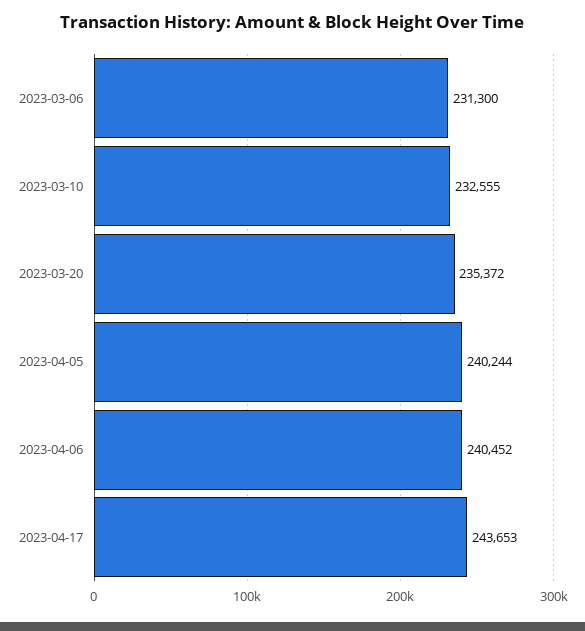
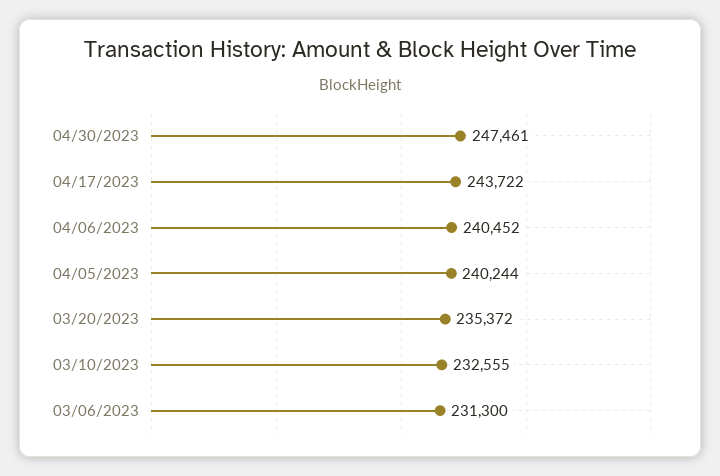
2023-04-17: 243653 -> 243722
04/30/2023: none -> 247461

